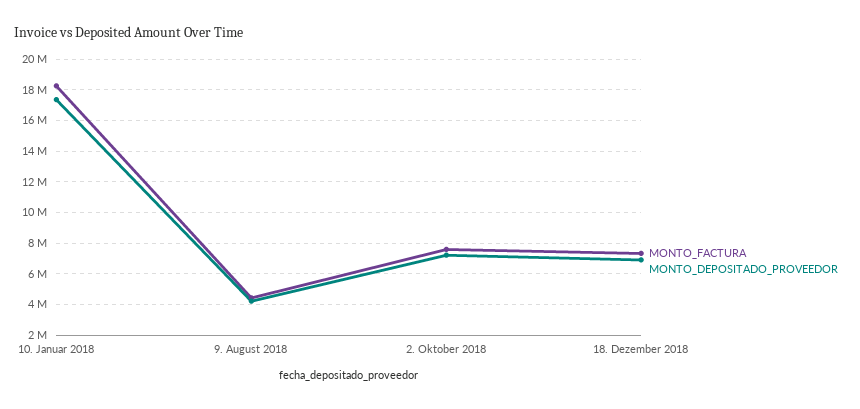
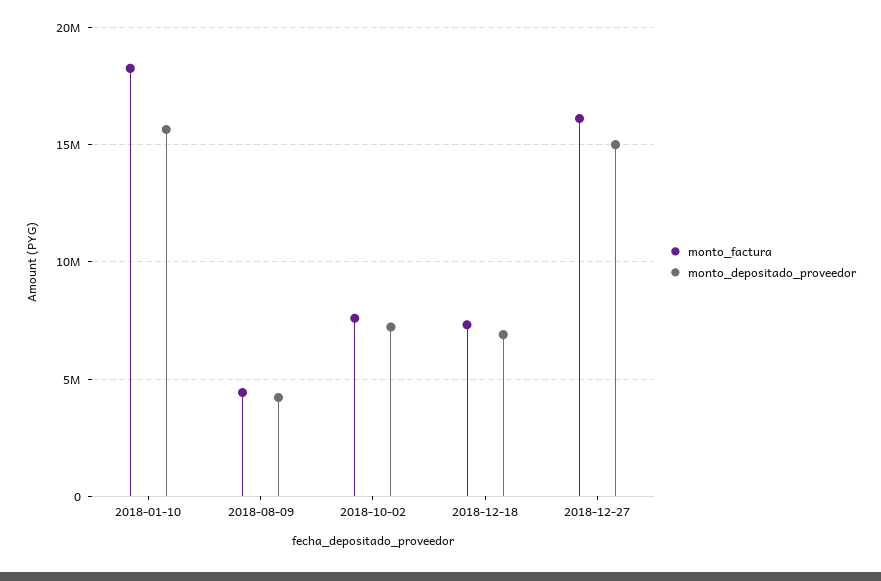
MONTO_DEPOSITADO_PROVEEDOR, 10. Januar 2018: 17500000 -> 15500000
MONTO_FACTURA, 2018-12-27: none -> 16000000
MONTO_DEPOSITADO_PROVEEDOR, 2018-12-27: none -> 15000000

